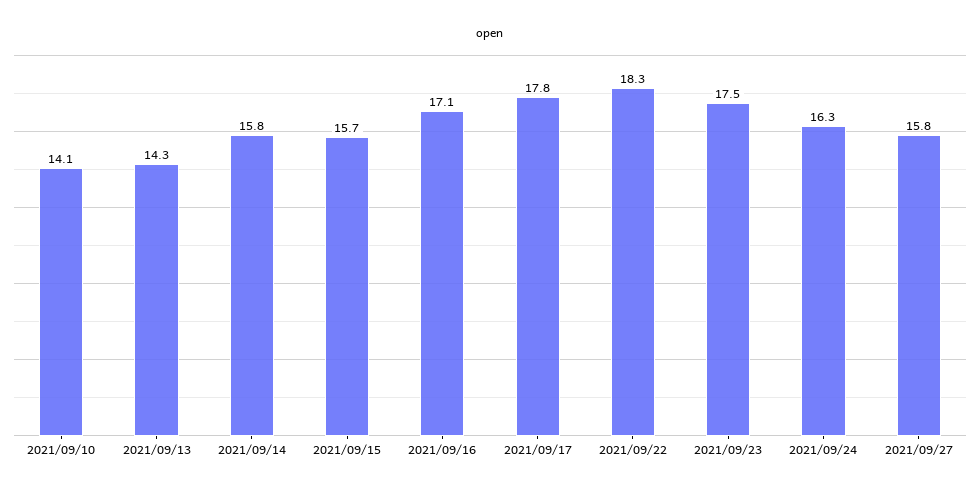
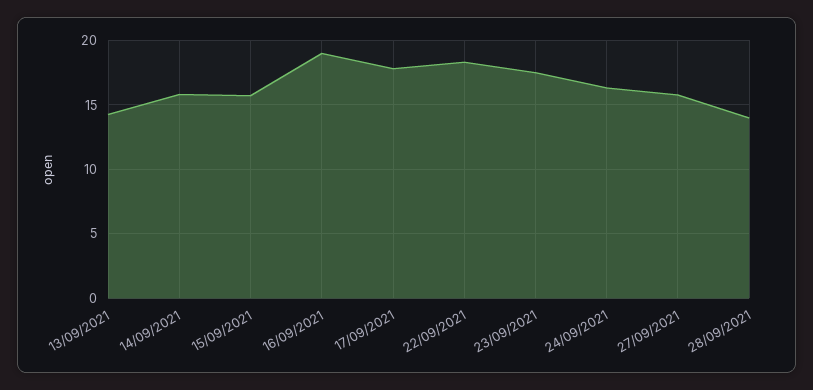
2021/09/10: 14.1 -> none
2021/09/16: 17.1 -> 19
28/09/2021: none -> 14

